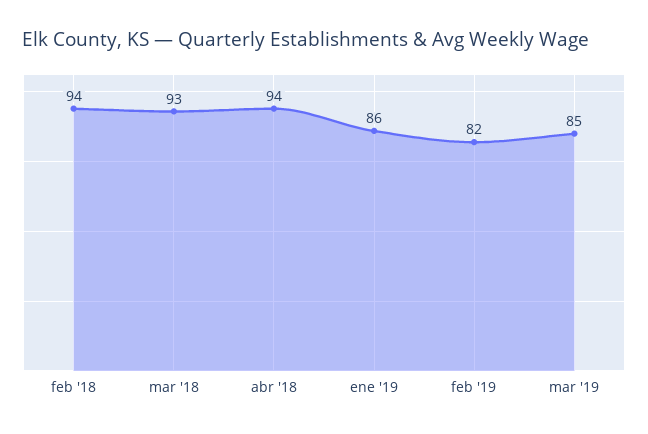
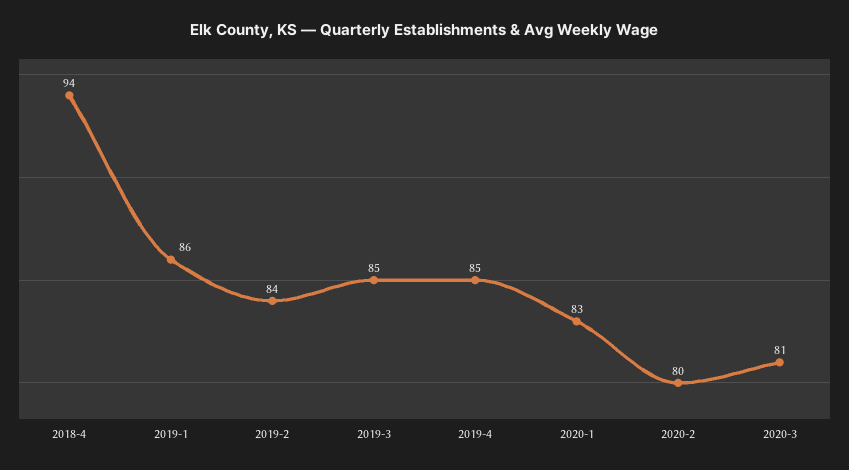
feb '18: 94 -> none
mar '18: 93 -> none
feb '19: 82 -> 84
2019-4: none -> 85
2020-1: none -> 83
2020-2: none -> 80
2020-3: none -> 81

